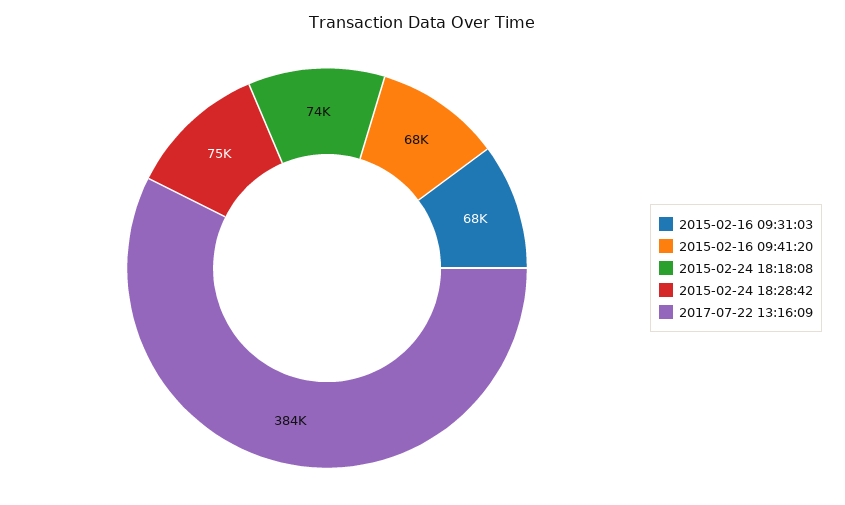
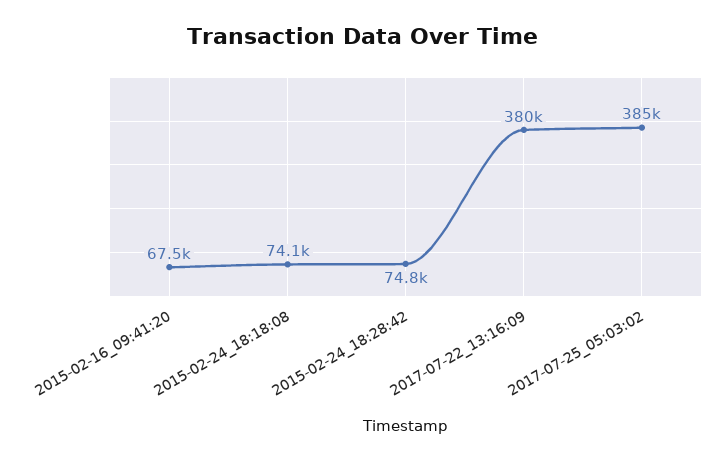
2015-02-16 09:31:03: 68000 -> none
2017-07-22 13:16:09: 384000 -> 380000
2017-07-25_05:03:02: none -> 385000

